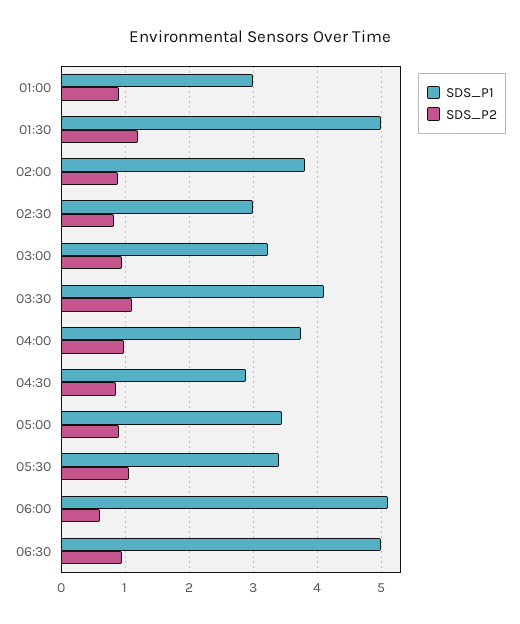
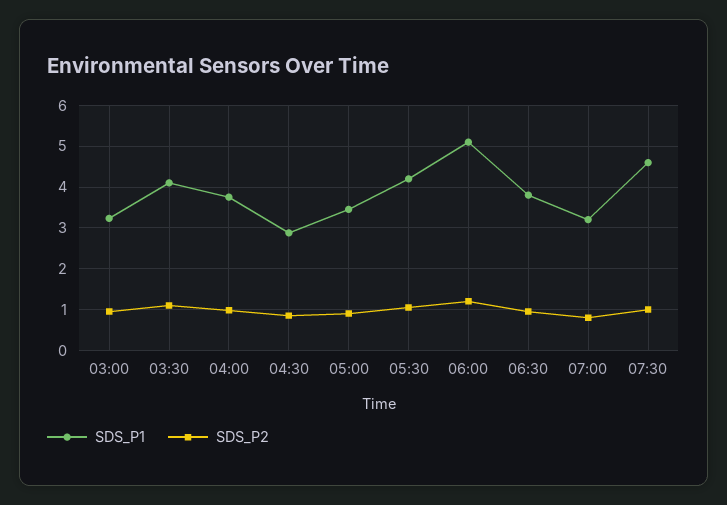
SDS_P1, 01:00: 3 -> none
SDS_P2, 01:00: 0.9 -> none
SDS_P1, 01:30: 5 -> none
SDS_P2, 01:30: 1.2 -> none
SDS_P1, 02:00: 3.8 -> none
SDS_P2, 02:00: 0.9 -> none
SDS_P1, 02:30: 3 -> none
SDS_P2, 02:30: 0.8 -> none
SDS_P1, 05:30: 3.4 -> 4.2
SDS_P2, 06:00: 0.6 -> 1.2
SDS_P1, 06:30: 5 -> 3.8
SDS_P1, 07:00: none -> 3.2
SDS_P2, 07:00: none -> 0.8
SDS_P1, 07:30: none -> 4.6
SDS_P2, 07:30: none -> 1

